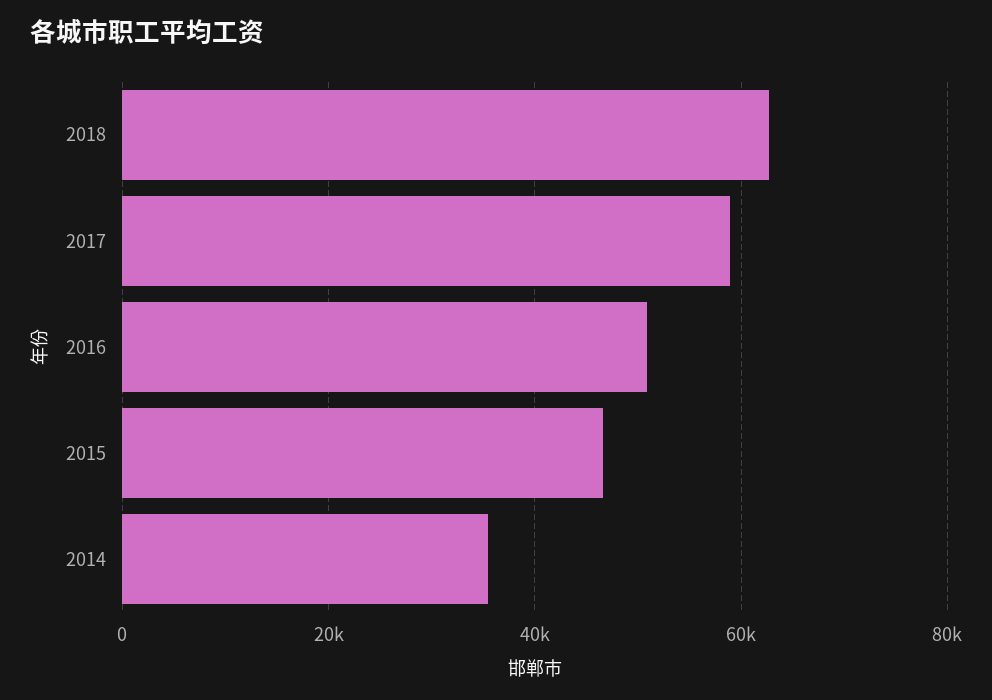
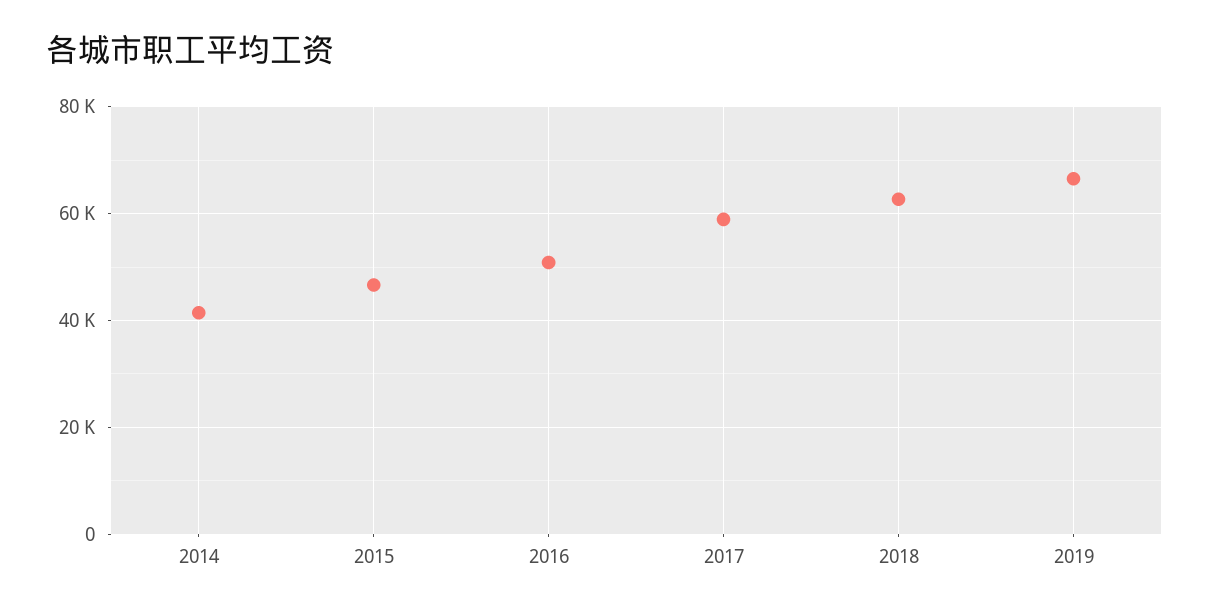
2014: 36000 -> 42000
2019: none -> 66000

